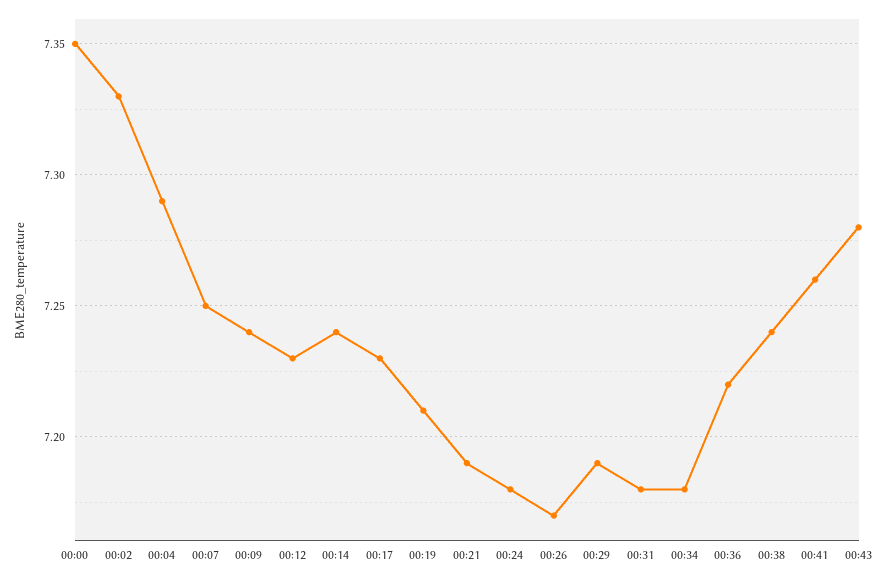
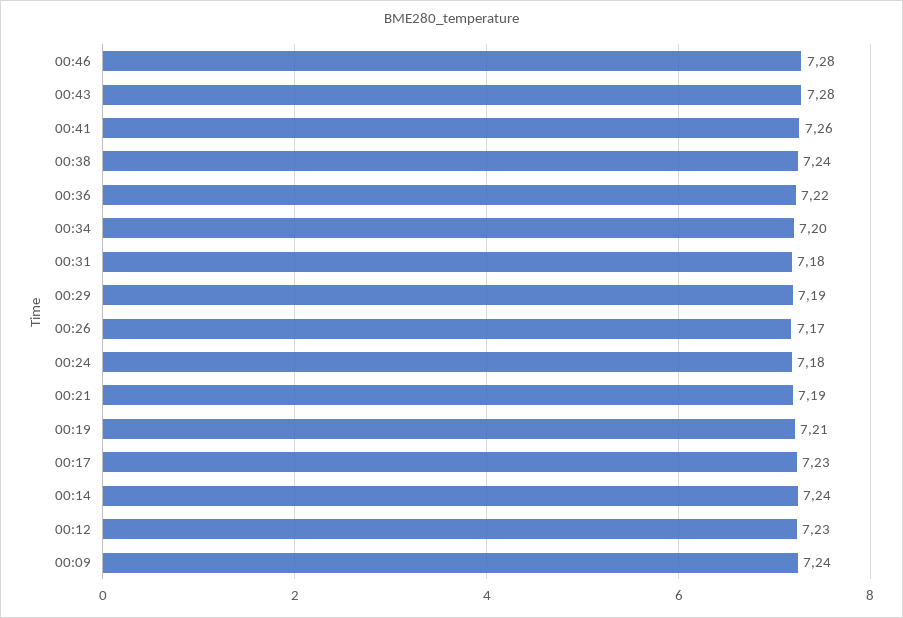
00:00: 7.35 -> none
00:02: 7.33 -> none
00:04: 7.29 -> none
00:07: 7.25 -> none
00:34: 7.18 -> 7.2
00:46: none -> 7.28

